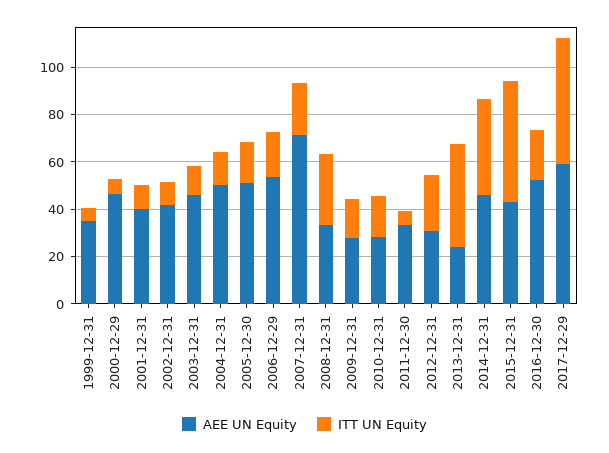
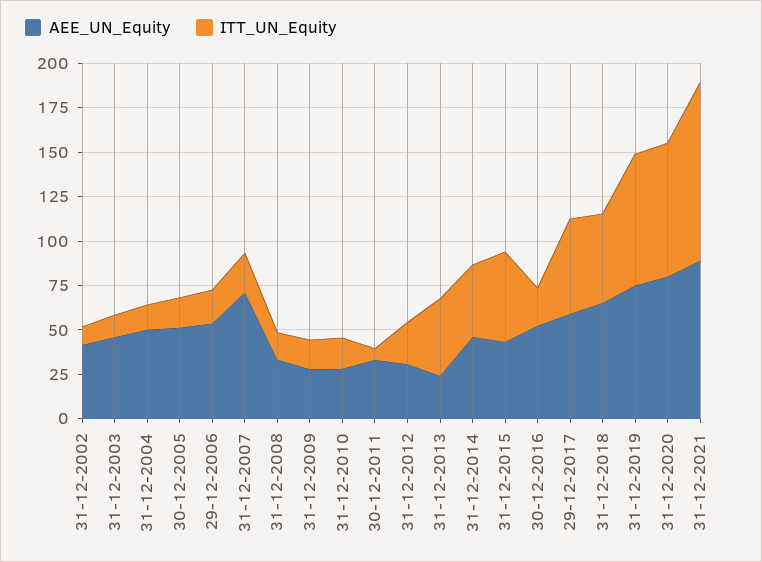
AEE UN Equity, 1999-12-31: 35 -> none
ITT UN Equity, 1999-12-31: 5 -> none
AEE UN Equity, 2000-12-29: 45 -> none
ITT UN Equity, 2000-12-29: 5 -> none
AEE UN Equity, 2001-12-31: 40 -> none
ITT UN Equity, 2001-12-31: 10 -> none
ITT UN Equity, 2008-12-31: 30 -> 15
AEE UN Equity, 31-12-2018: none -> 65
ITT UN Equity, 31-12-2018: none -> 50
AEE UN Equity, 31-12-2019: none -> 75
ITT UN Equity, 31-12-2019: none -> 75
AEE UN Equity, 31-12-2020: none -> 80
ITT UN Equity, 31-12-2020: none -> 75
AEE UN Equity, 31-12-2021: none -> 90
ITT UN Equity, 31-12-2021: none -> 100

